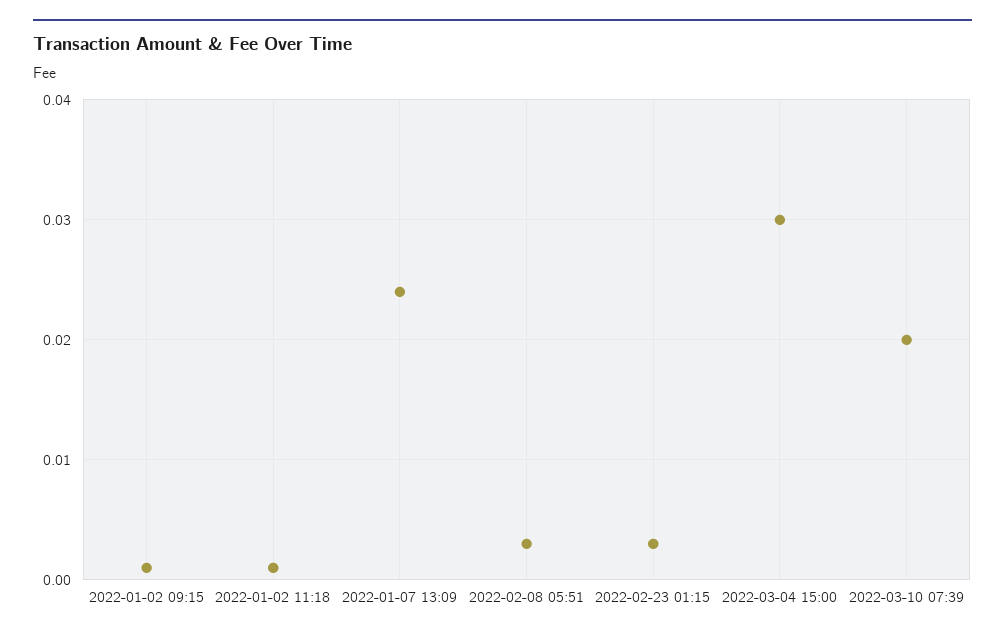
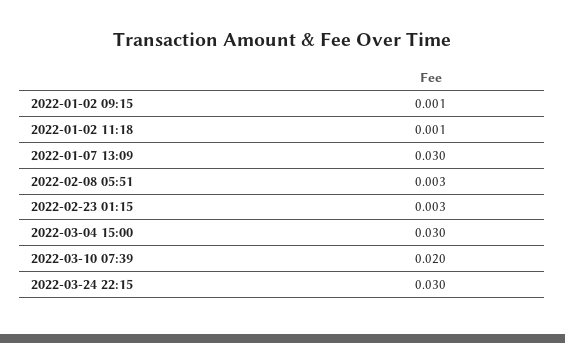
2022-01-07 13:09: 0.024 -> 0.03
2022-03-24 22:15: none -> 0.03

